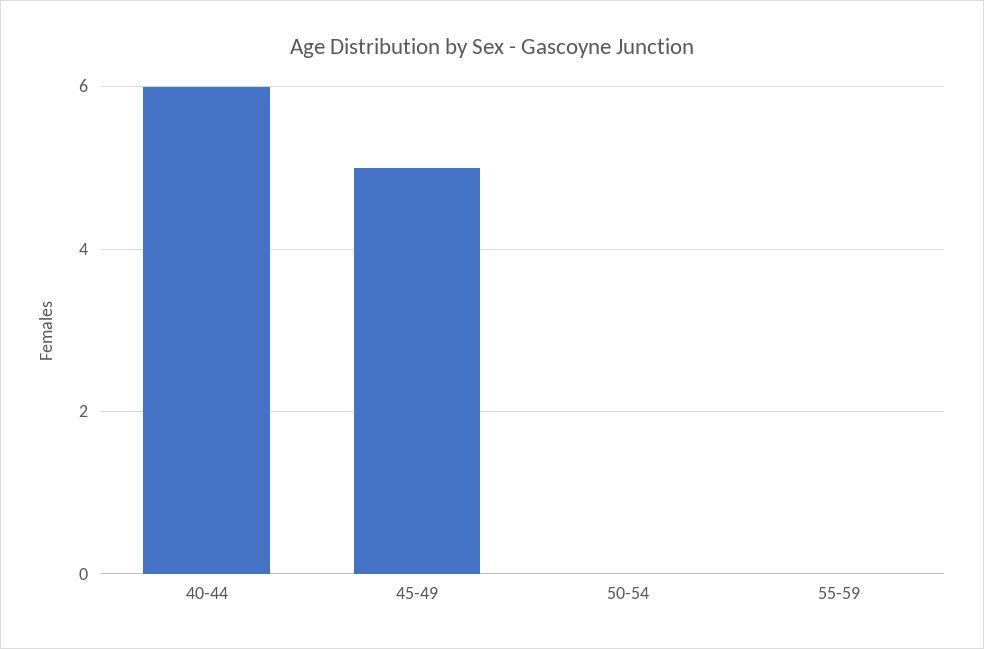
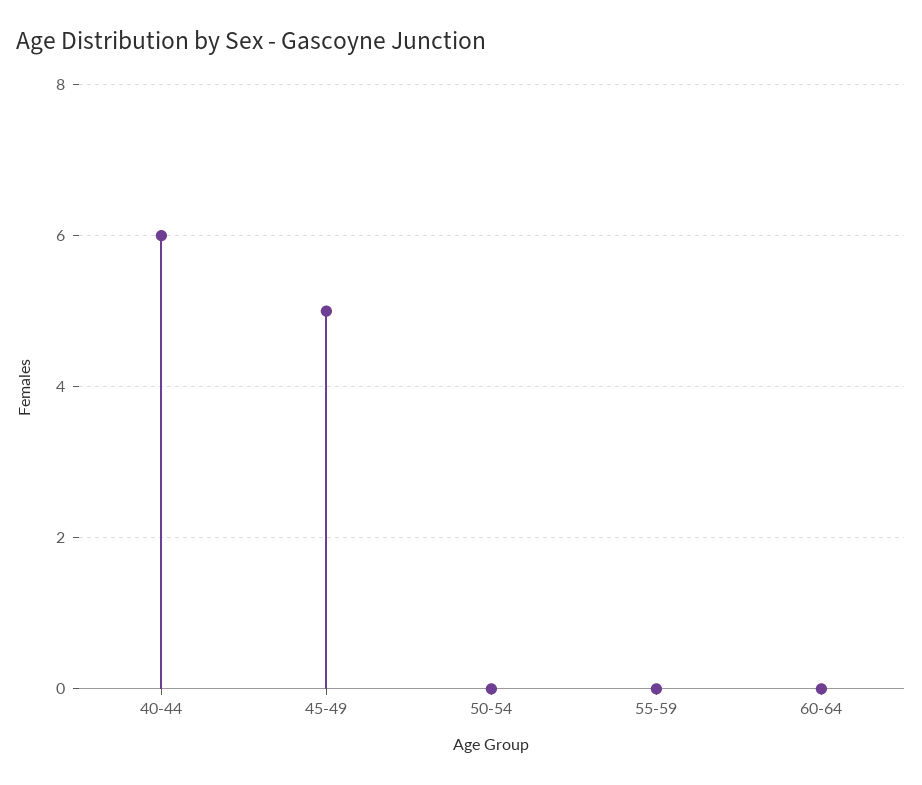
60-64: none -> 0

